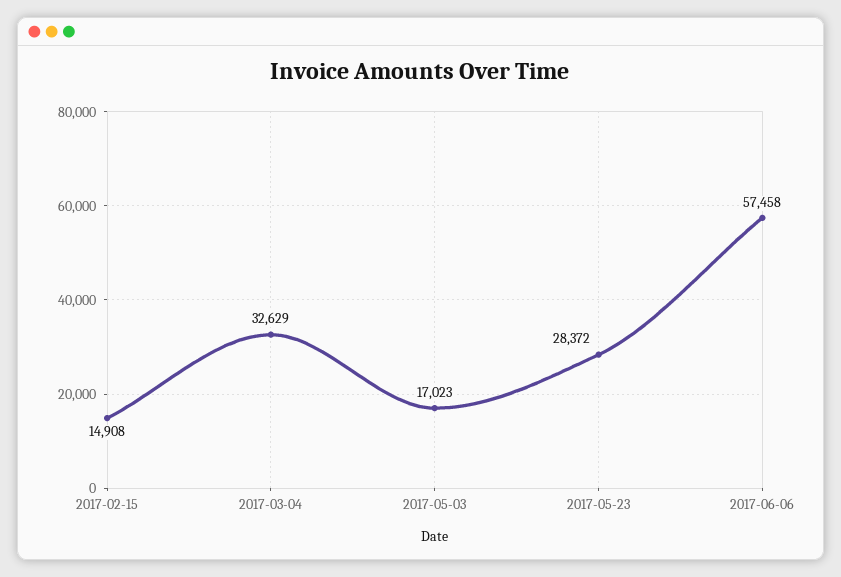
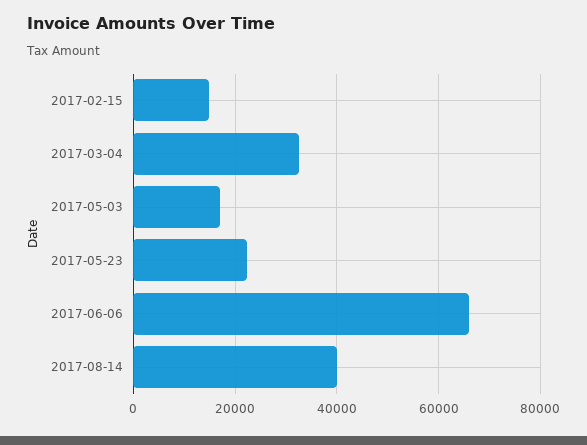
2017-05-23: 28372 -> 22000
2017-06-06: 57458 -> 66000
2017-08-14: none -> 40000

